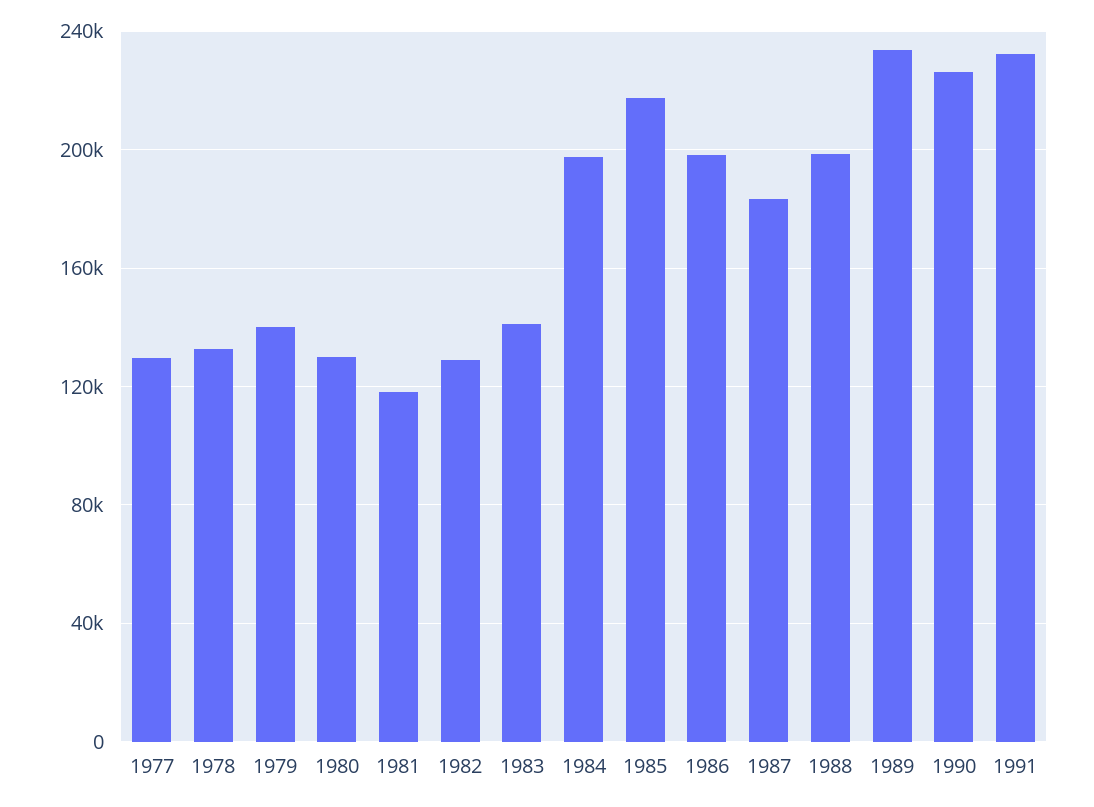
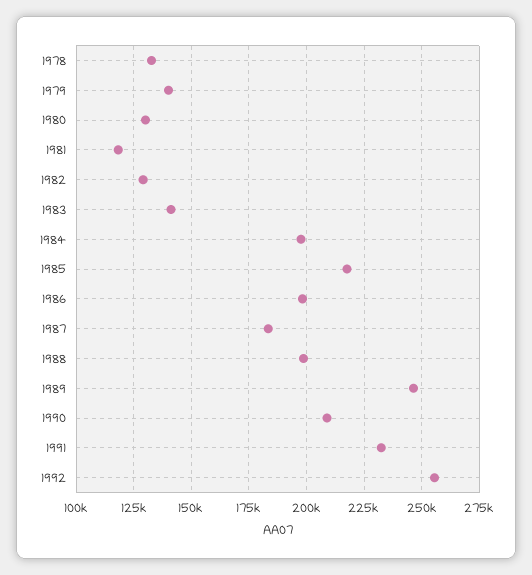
1977: 130000 -> none
1989: 235000 -> 245000
1990: 225000 -> 210000
1992: none -> 255000

